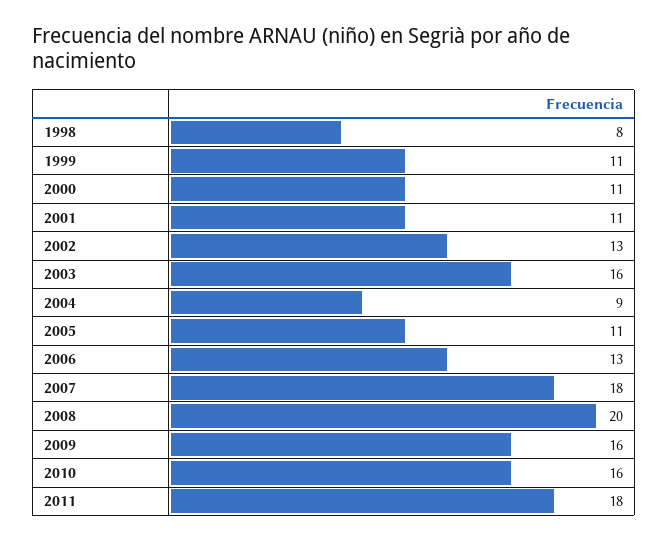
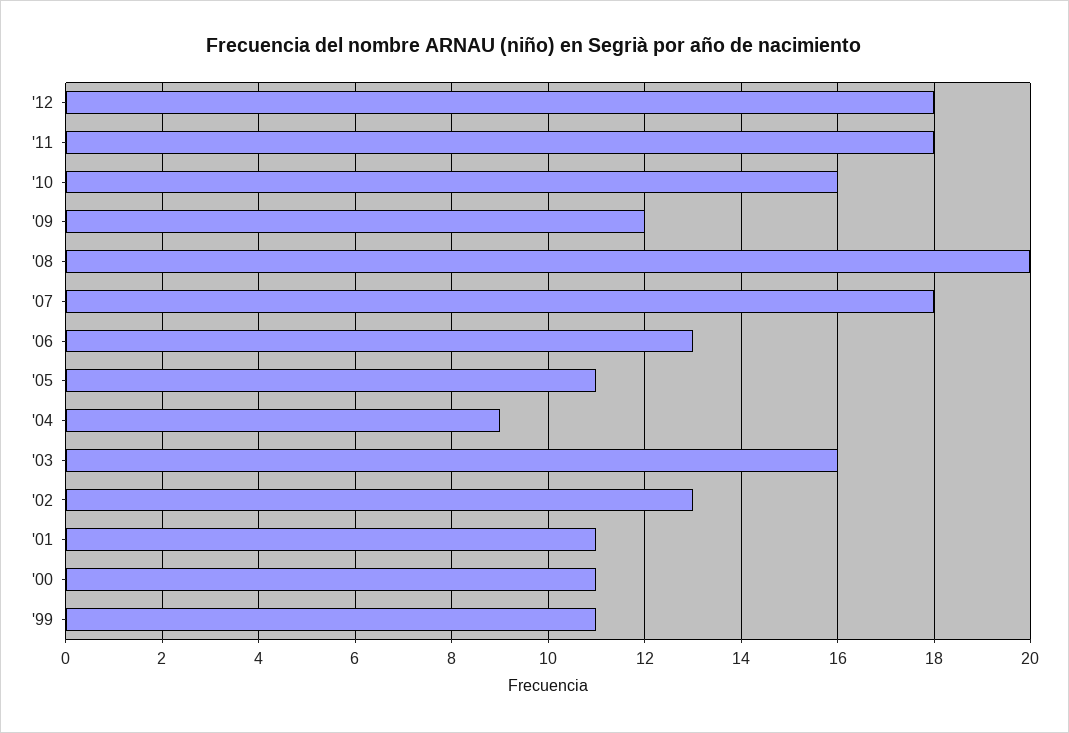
1998: 8 -> none
2009: 16 -> 12
'12: none -> 18

